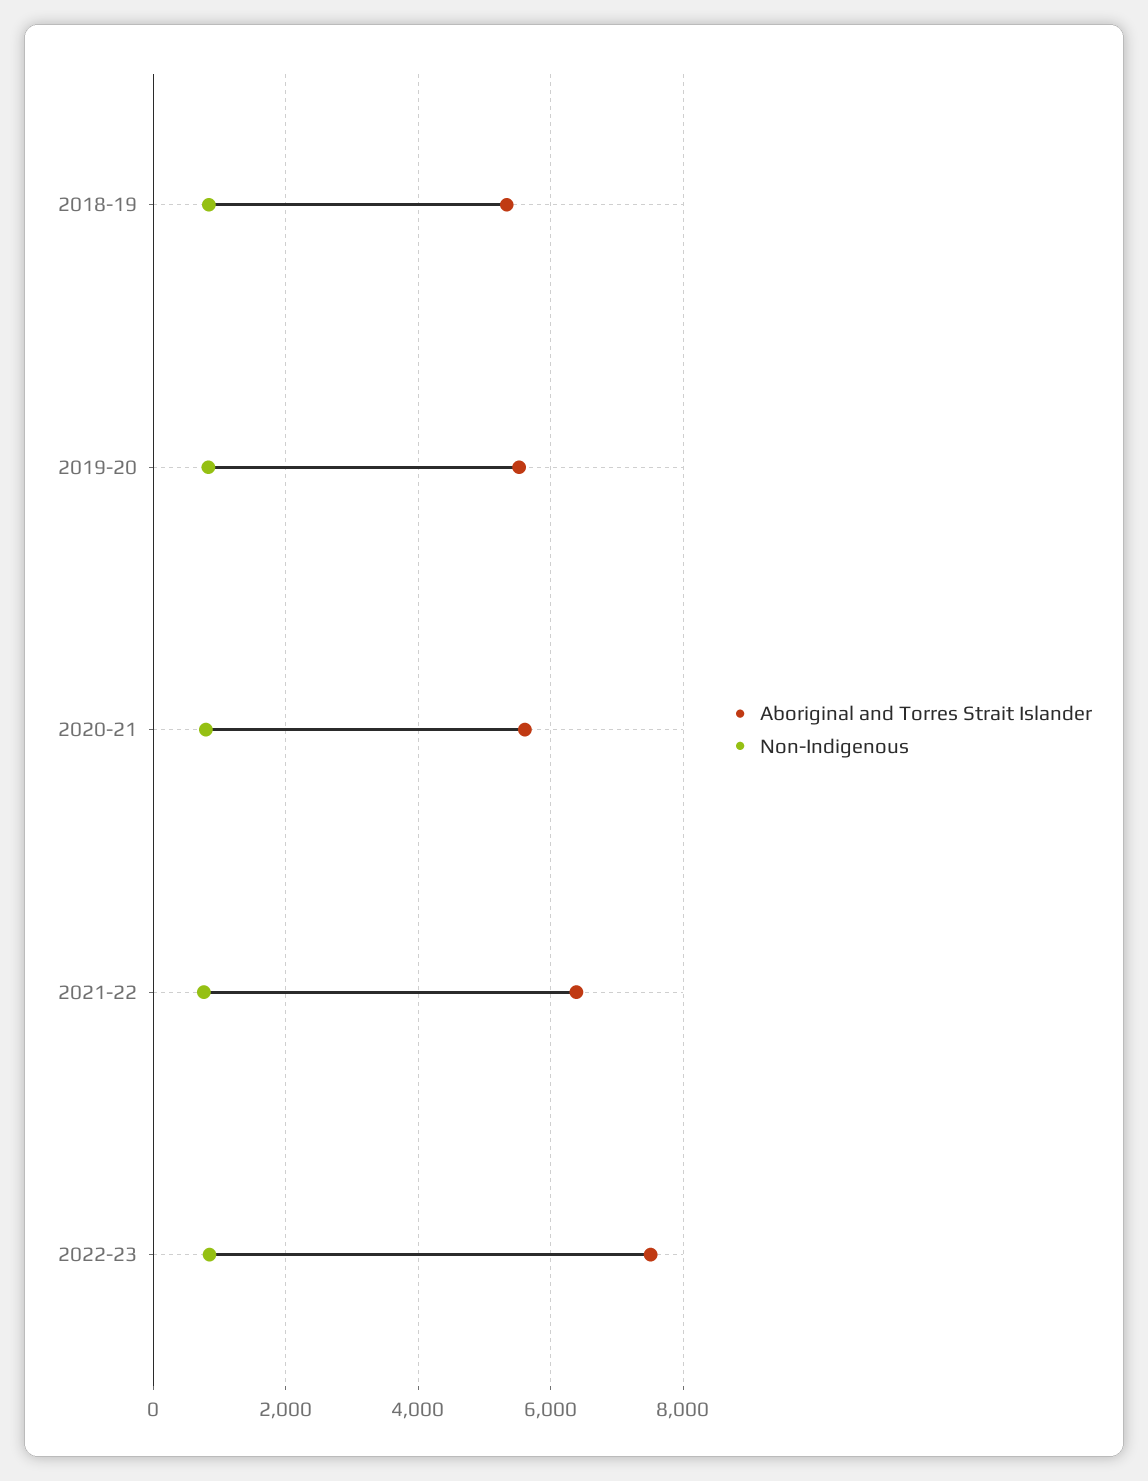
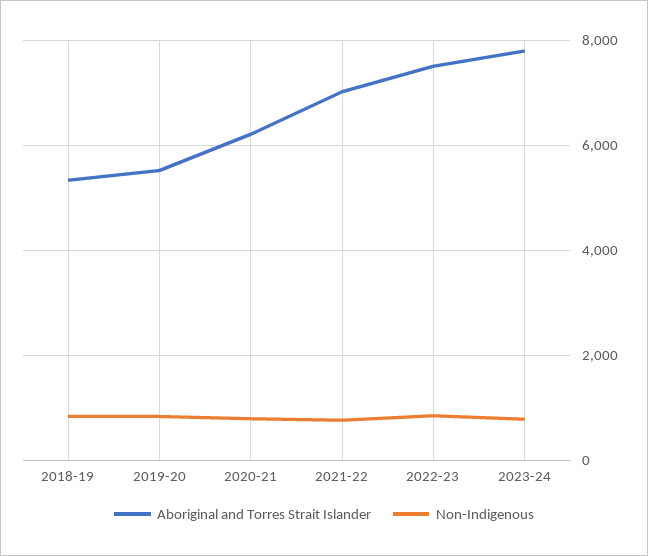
Aboriginal and Torres Strait Islander, 2020-21: 5600 -> 6200
Aboriginal and Torres Strait Islander, 2021-22: 6400 -> 7000
Aboriginal and Torres Strait Islander, 2023-24: none -> 7800
Non-Indigenous, 2023-24: none -> 800

